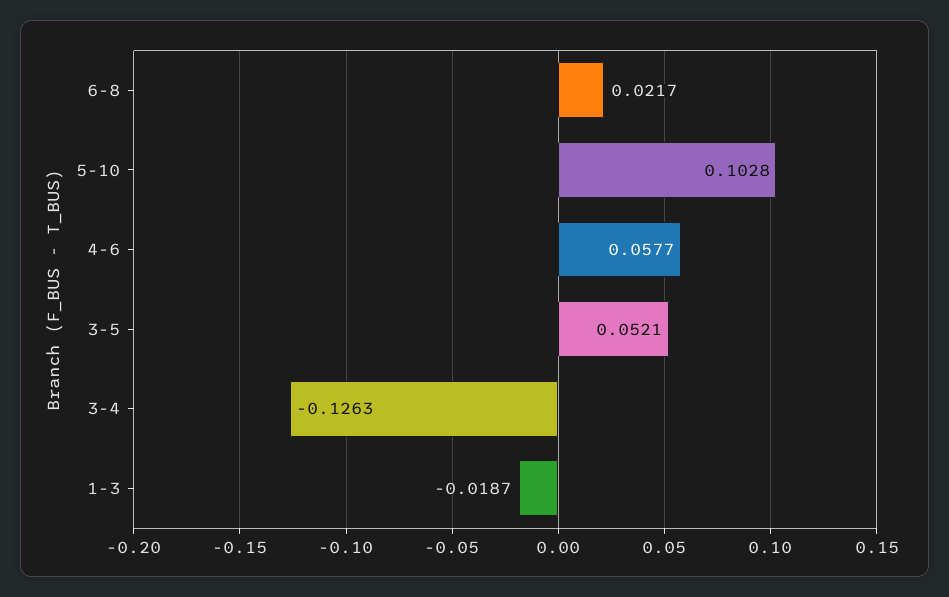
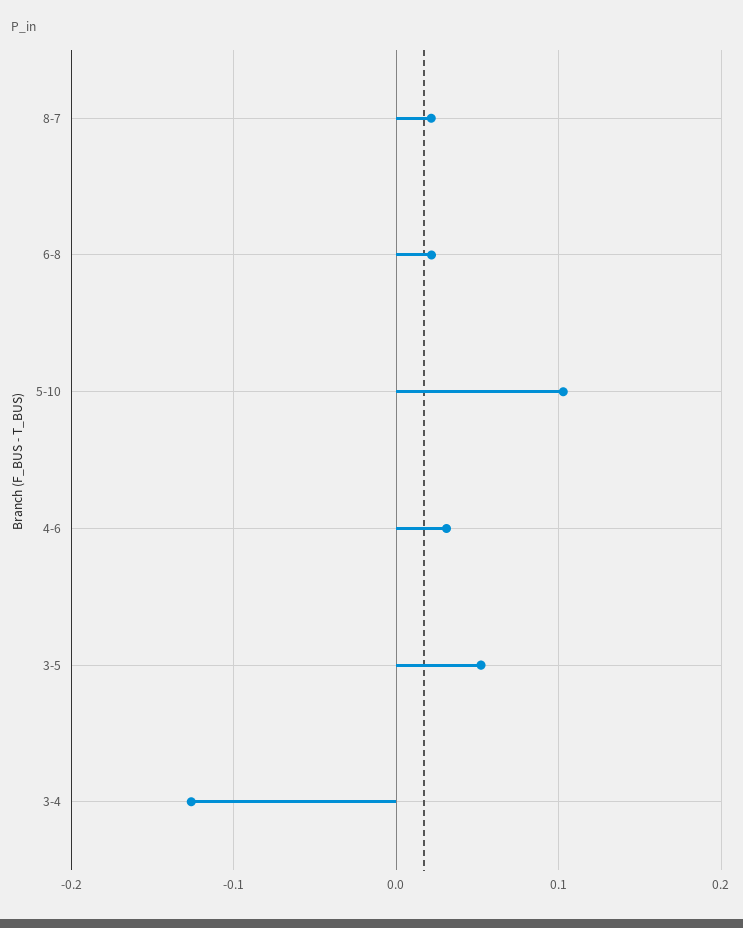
4-6: 0.0577 -> 0.03
1-3: -0.0187 -> none
8-7: none -> 0.02

